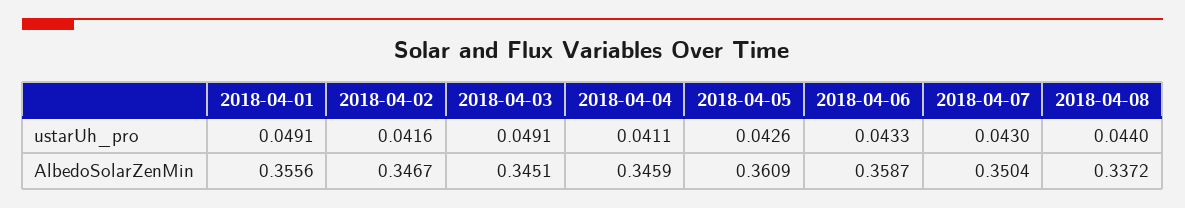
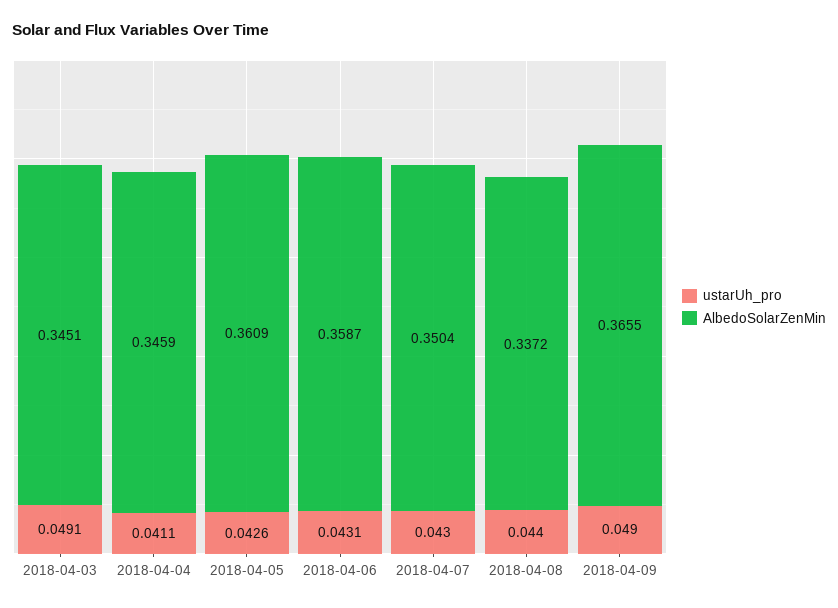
ustarUh_pro, 2018-04-01: 0.0491 -> none
ustarUh_pro, 2018-04-02: 0.0416 -> none
ustarUh_pro, 2018-04-06: 0.0433 -> 0.0431
AlbedoSolarZenMin, 2018-04-01: 0.3556 -> none
AlbedoSolarZenMin, 2018-04-02: 0.3467 -> none
ustarUh_pro, 2018-04-09: none -> 0.049
AlbedoSolarZenMin, 2018-04-09: none -> 0.3655

